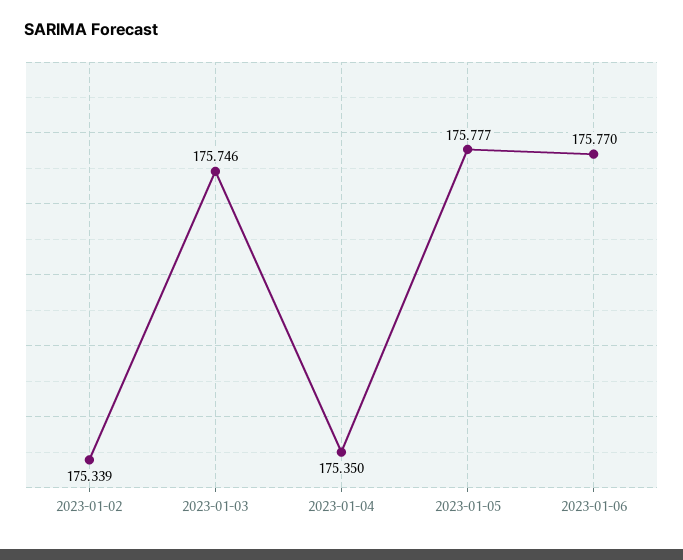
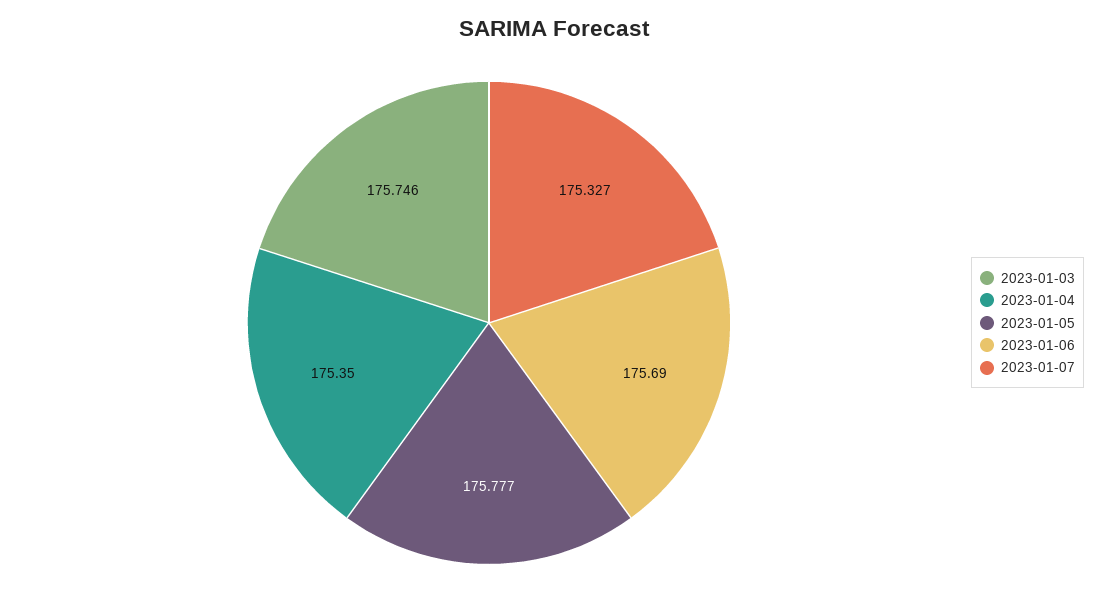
2023-01-02: 175.339 -> none
2023-01-06: 175.77 -> 175.69
2023-01-07: none -> 175.327

